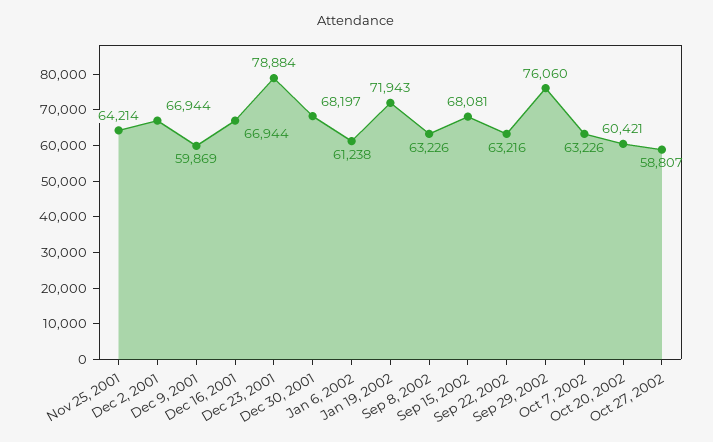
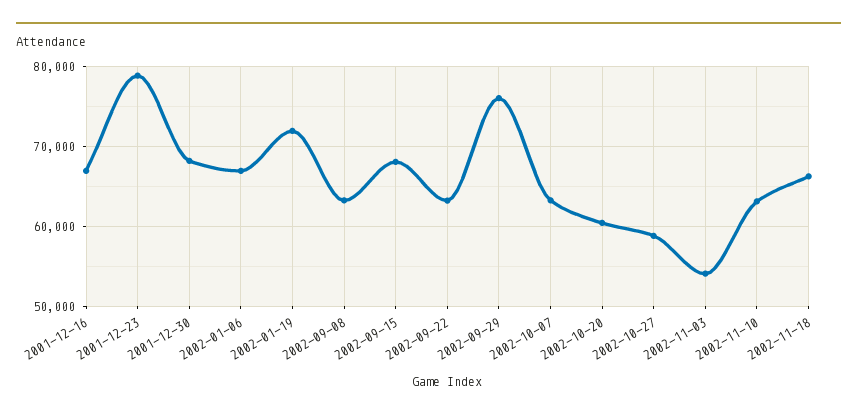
Nov 25, 2001: 64214 -> none
Dec 2, 2001: 66944 -> none
Dec 9, 2001: 59869 -> none
Jan 6, 2002: 61238 -> 67000
2002-11-03: none -> 54000
2002-11-10: none -> 63000
2002-11-18: none -> 66000

